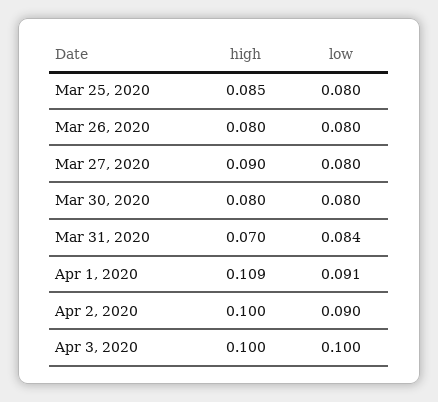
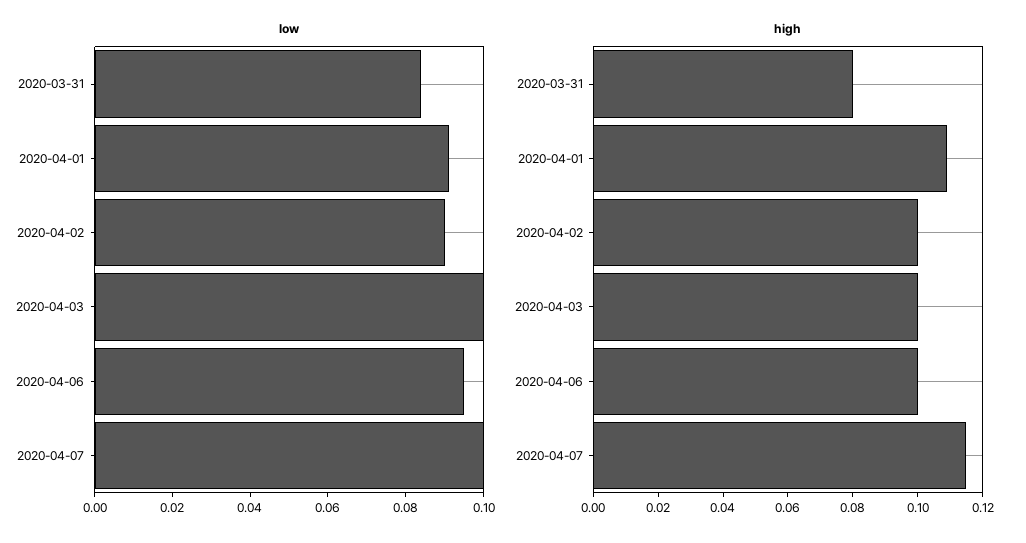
high, Mar 25, 2020: 0.085 -> none
low, Mar 25, 2020: 0.08 -> none
high, Mar 26, 2020: 0.08 -> none
low, Mar 26, 2020: 0.08 -> none
high, Mar 27, 2020: 0.09 -> none
low, Mar 27, 2020: 0.08 -> none
high, Mar 30, 2020: 0.08 -> none
low, Mar 30, 2020: 0.08 -> none
high, Mar 31, 2020: 0.07 -> 0.08
low, 2020-04-06: none -> 0.095
low, 2020-04-07: none -> 0.1
high, 2020-04-06: none -> 0.1
high, 2020-04-07: none -> 0.115

